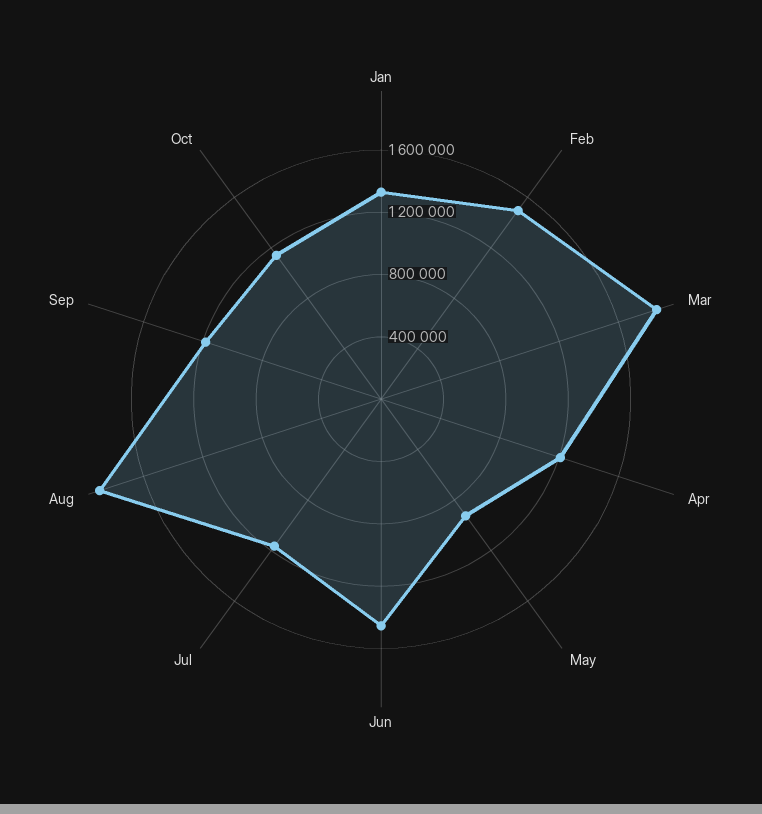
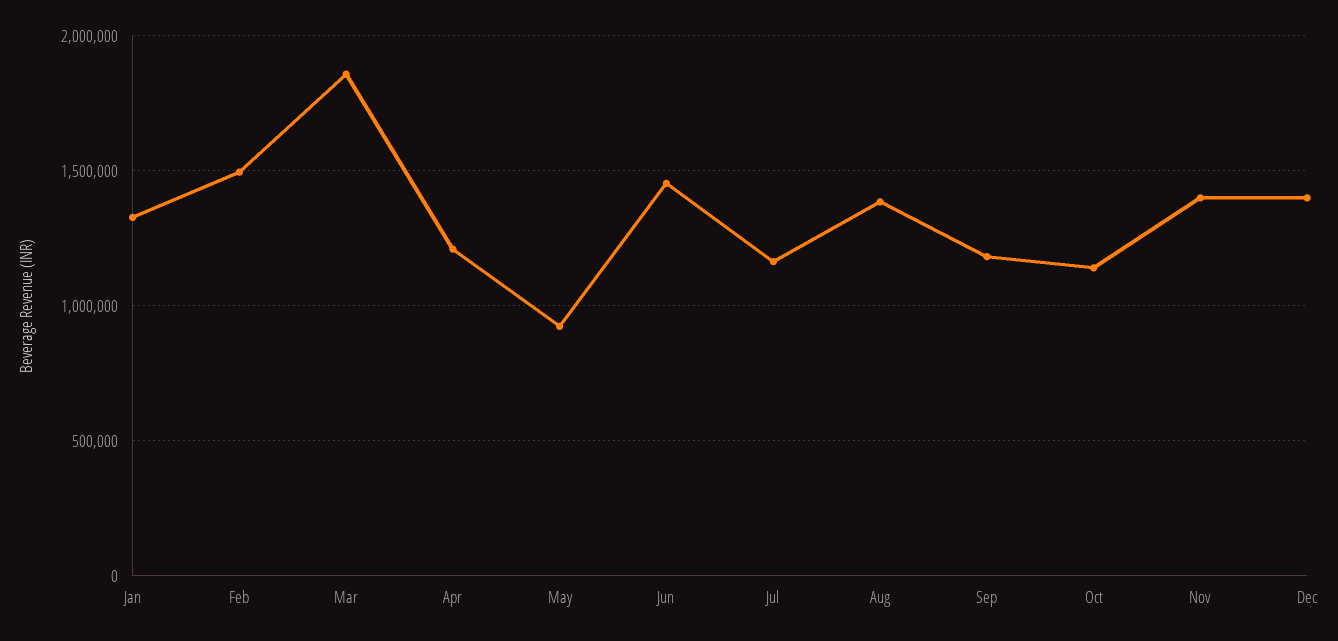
Aug: 1900000 -> 1400000
Nov: none -> 1400000
Dec: none -> 1400000

